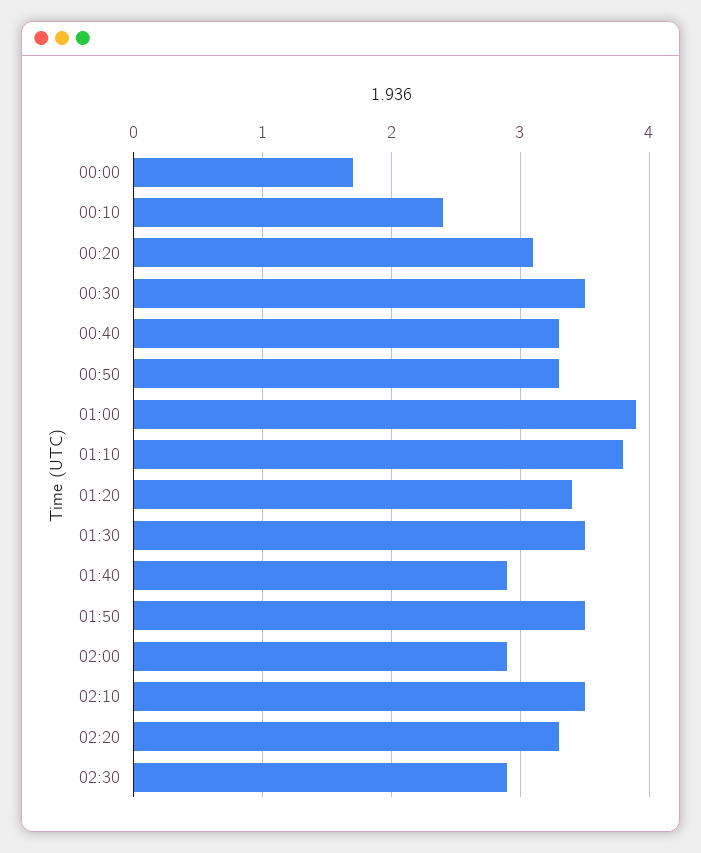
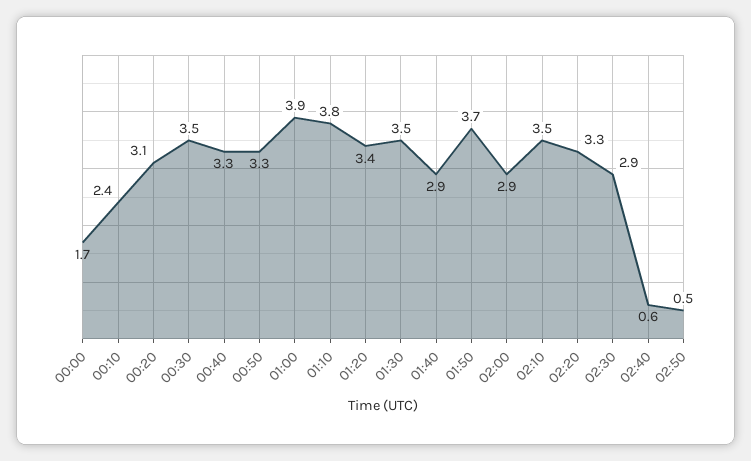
01:50: 3.5 -> 3.7
02:40: none -> 0.6
02:50: none -> 0.5

